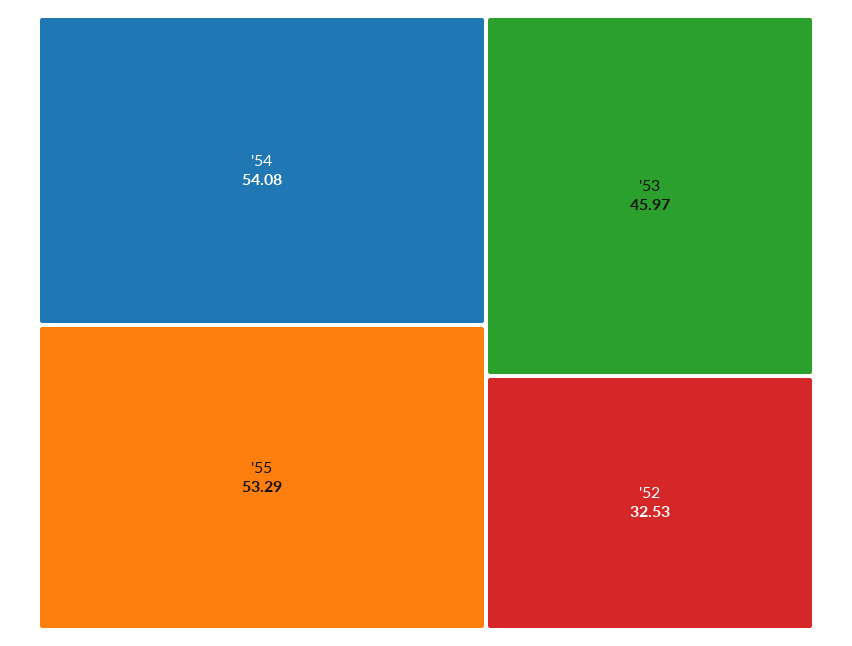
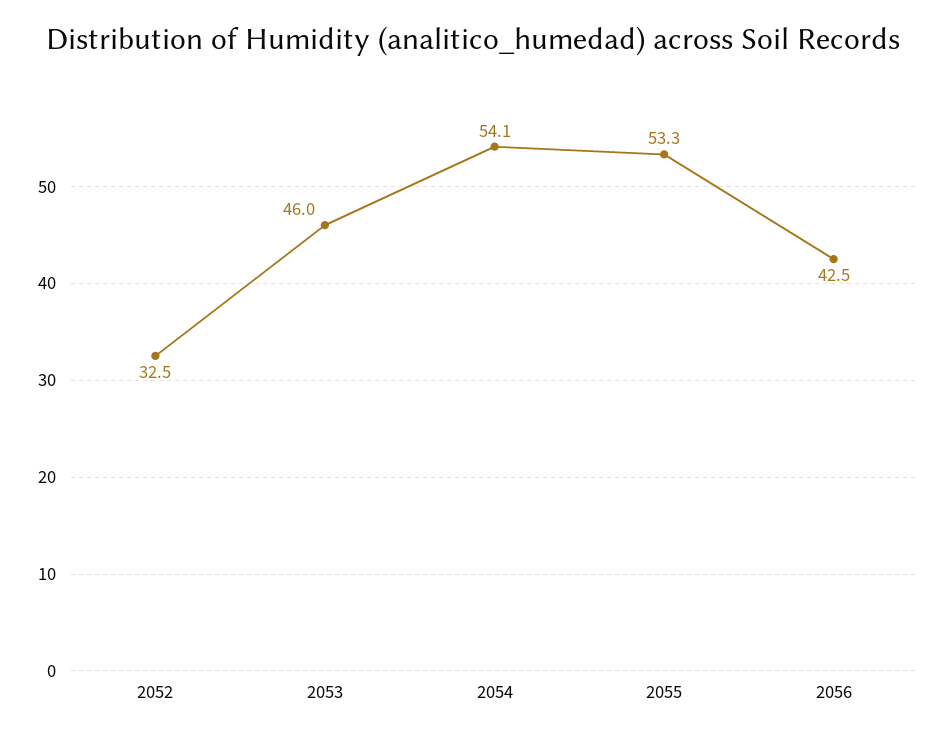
2056: none -> 42.5

